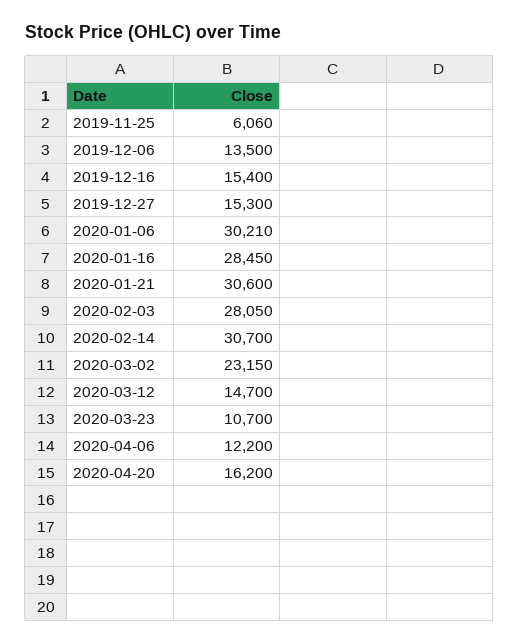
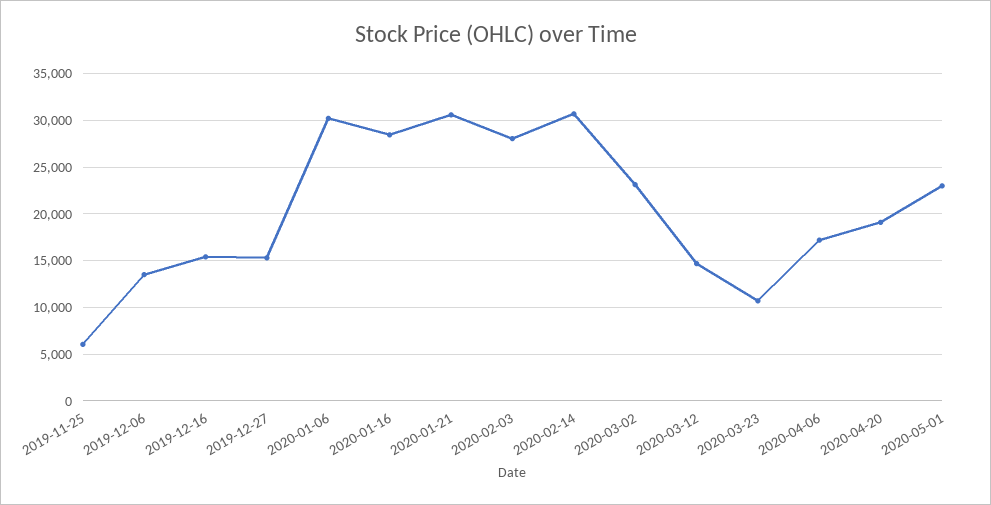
2020-04-06: 12200 -> 17000
2020-04-20: 16200 -> 19000
2020-05-01: none -> 23000

